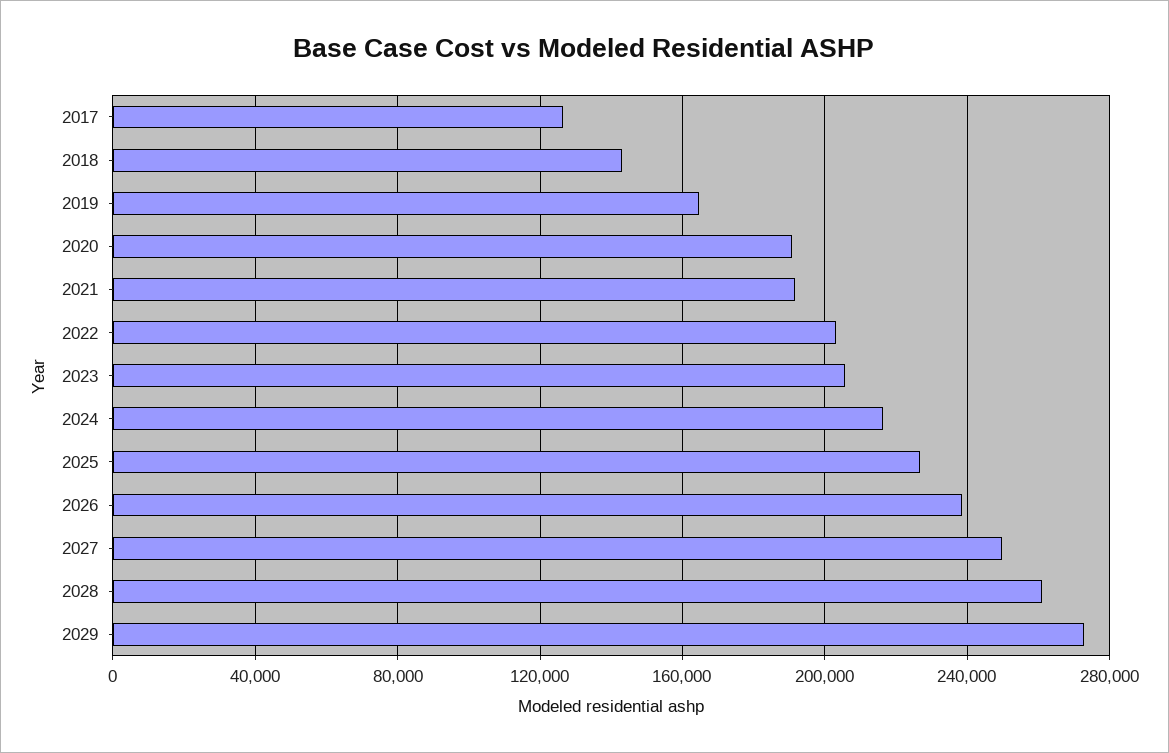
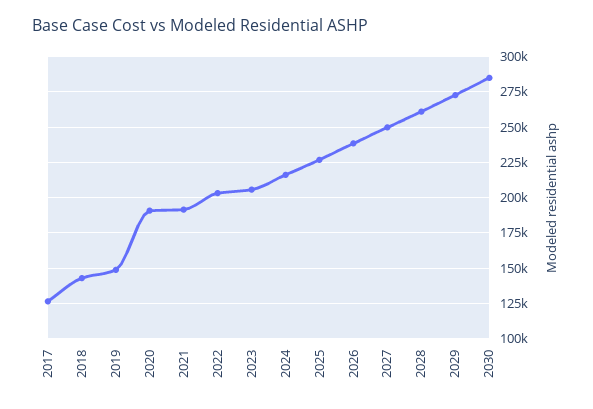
2019: 165000 -> 150000
2030: none -> 285000

